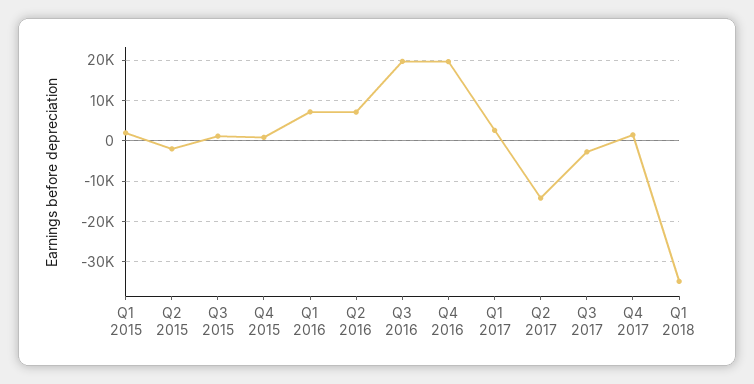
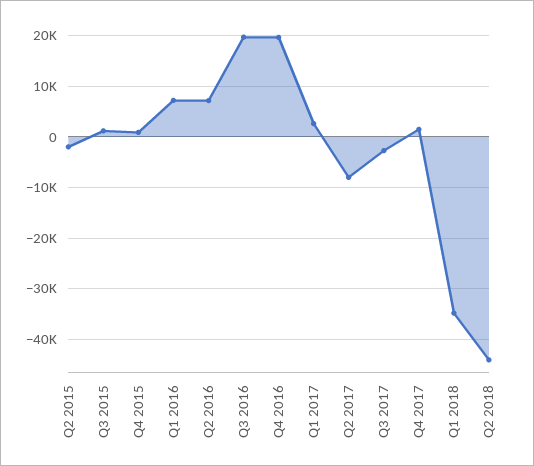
Q1 2015: 2000 -> none
Q2 2017: -14000 -> -8000
Q2 2018: none -> -44000

